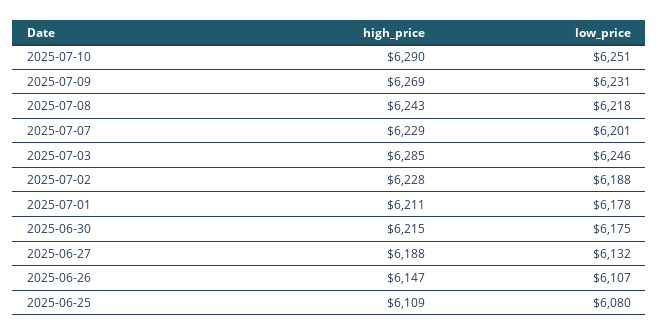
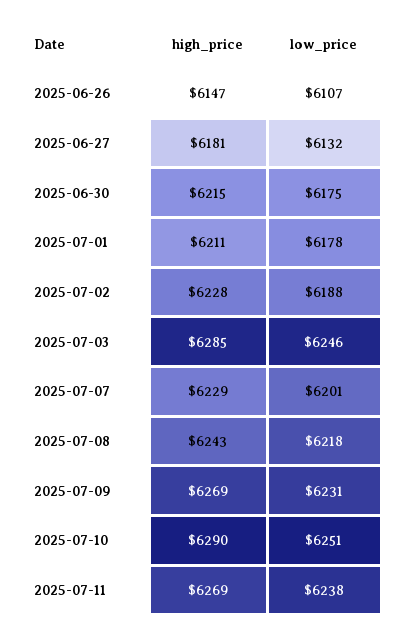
high_price, 2025-06-27: 6188 -> 6181
high_price, 2025-06-25: 6109 -> none
low_price, 2025-06-25: 6080 -> none
high_price, 2025-07-11: none -> 6269
low_price, 2025-07-11: none -> 6238

